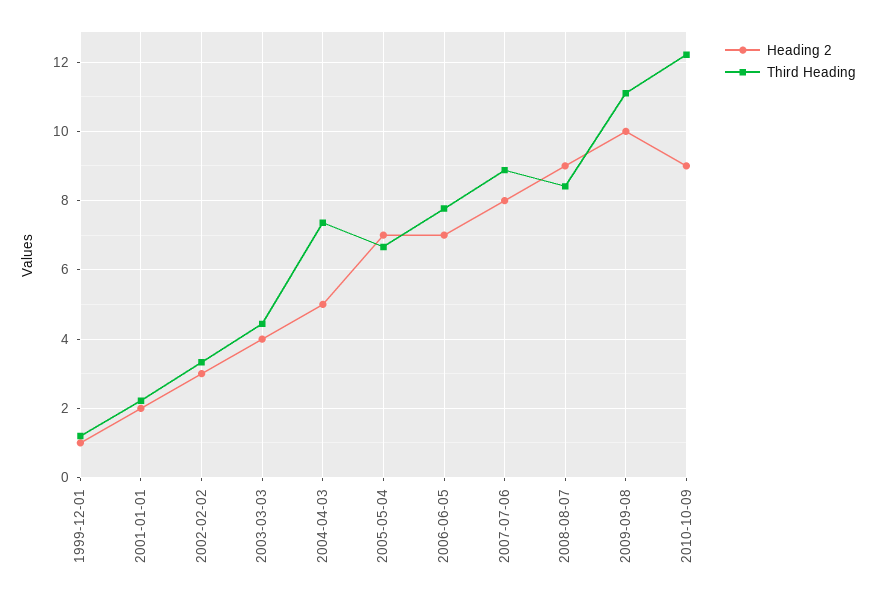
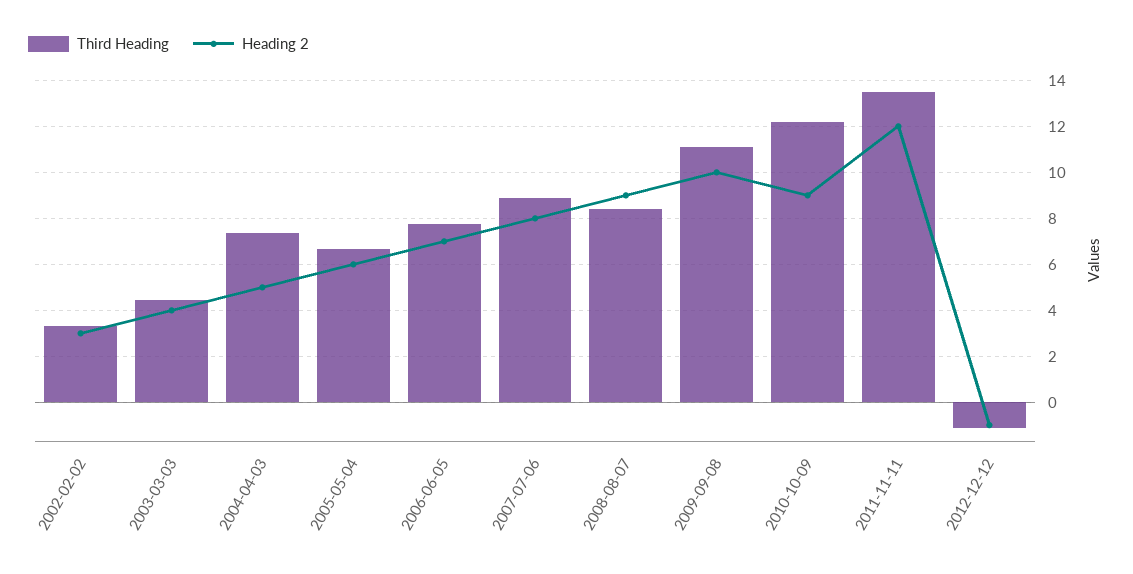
Heading 2, 1999-12-01: 1 -> none
Third Heading, 1999-12-01: 1.2 -> none
Heading 2, 2001-01-01: 2 -> none
Third Heading, 2001-01-01: 2.2 -> none
Heading 2, 2005-05-04: 7 -> 6
Third Heading, 2011-11-11: none -> 13.5
Heading 2, 2011-11-11: none -> 12
Third Heading, 2012-12-12: none -> -1
Heading 2, 2012-12-12: none -> -1

